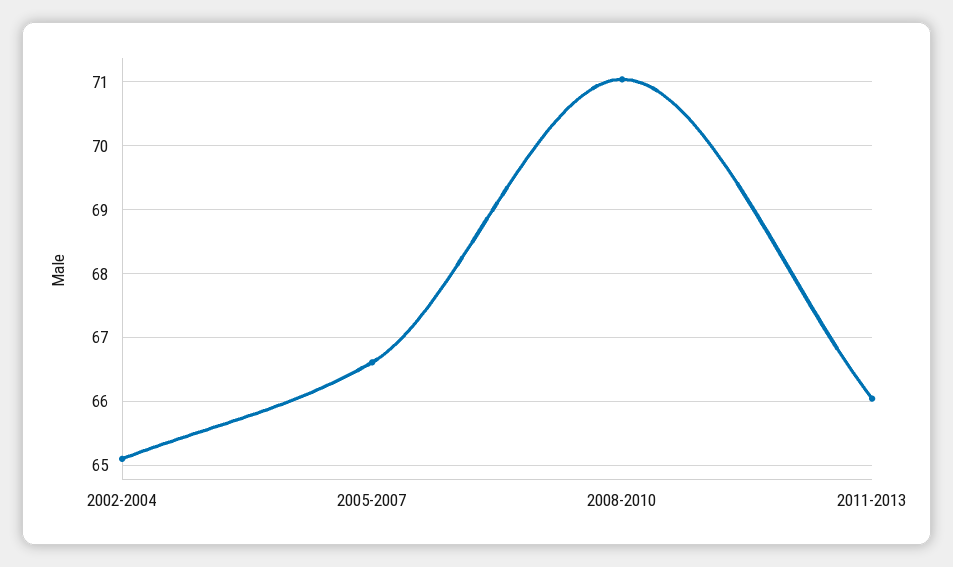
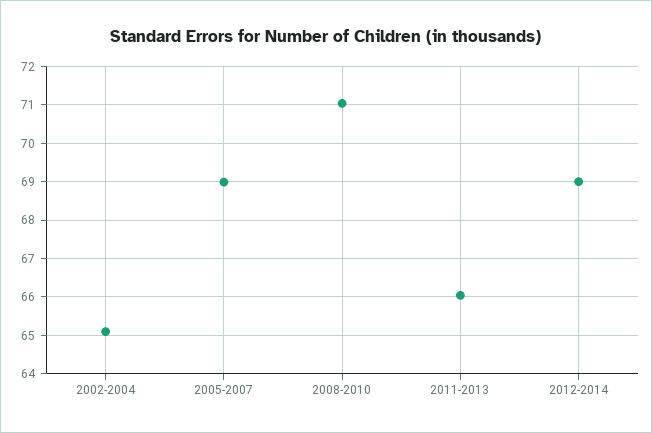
2005-2007: 66.6 -> 69
2012-2014: none -> 69

